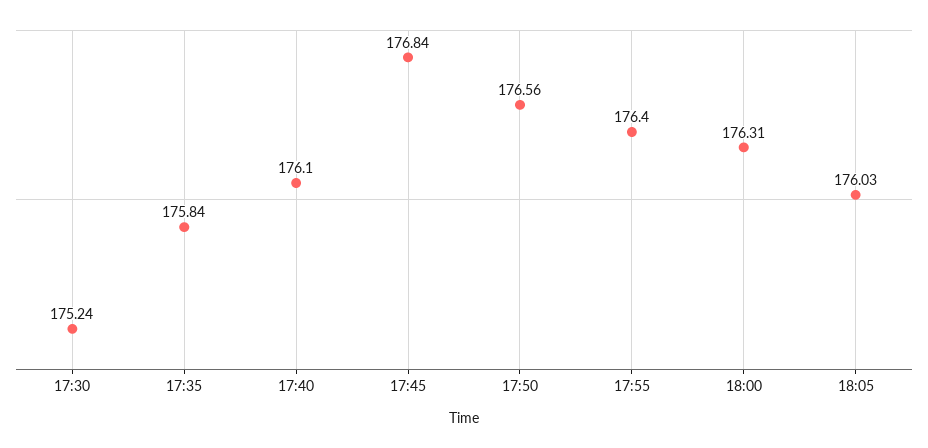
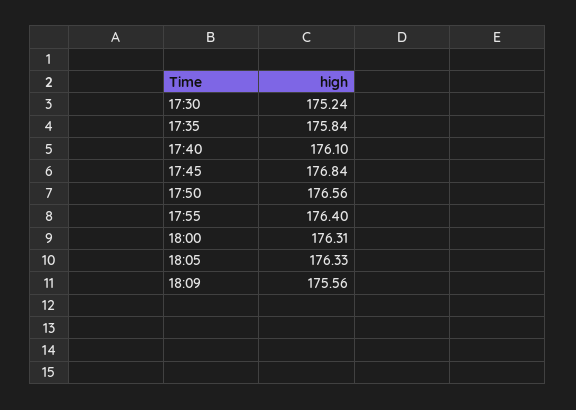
18:05: 176.03 -> 176.33
18:09: none -> 175.56

